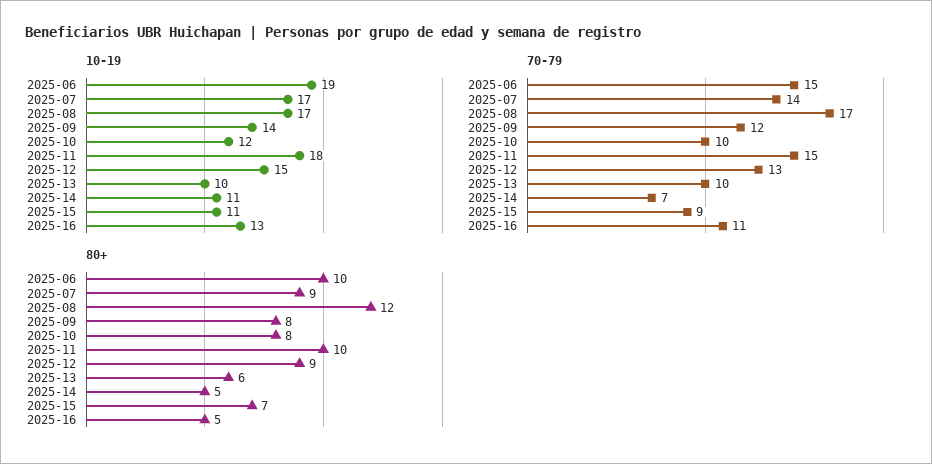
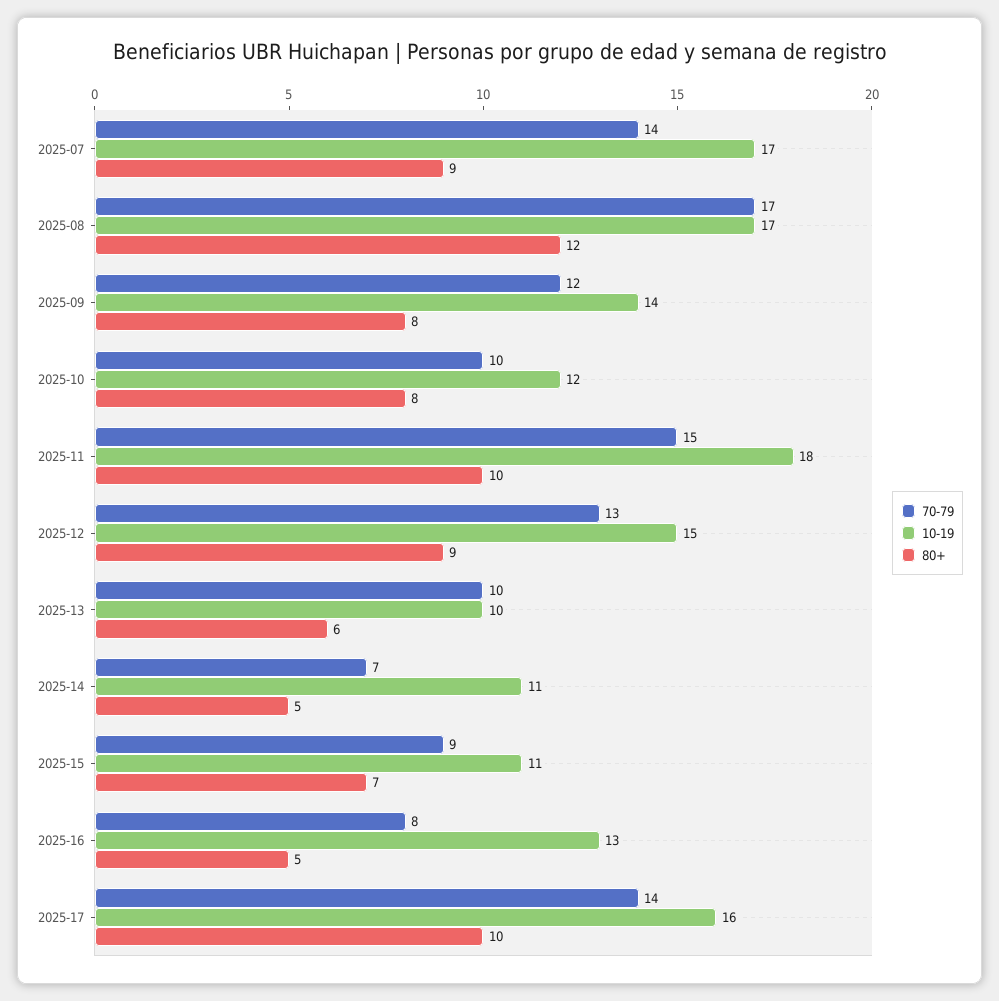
10-19, 2025-06: 19 -> none
70-79, 2025-06: 15 -> none
70-79, 2025-16: 11 -> 8
80+, 2025-06: 10 -> none
70-79, 2025-17: none -> 14
10-19, 2025-17: none -> 16
80+, 2025-17: none -> 10

